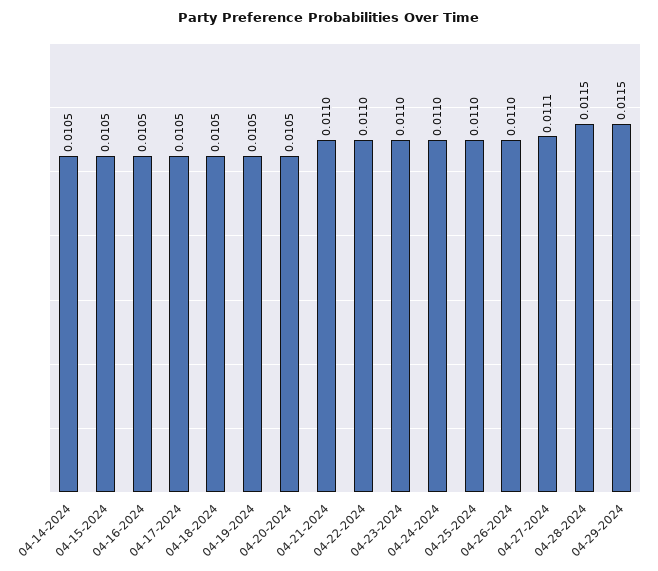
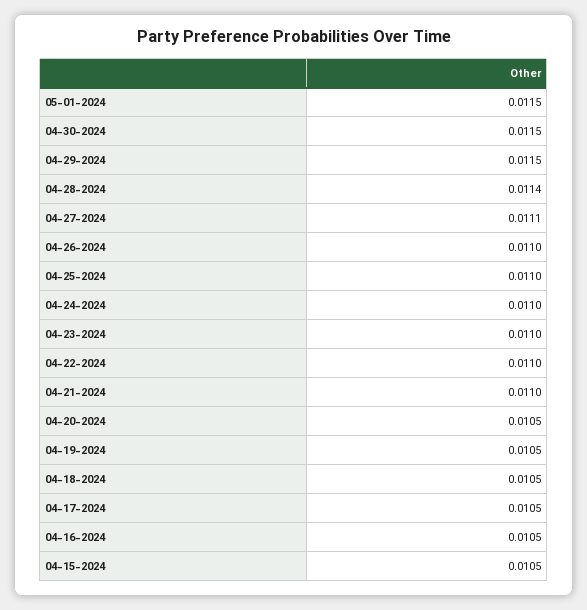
04-14-2024: 0.0105 -> none
04-28-2024: 0.0115 -> 0.0114
05-01-2024: none -> 0.0115
04-30-2024: none -> 0.0115

